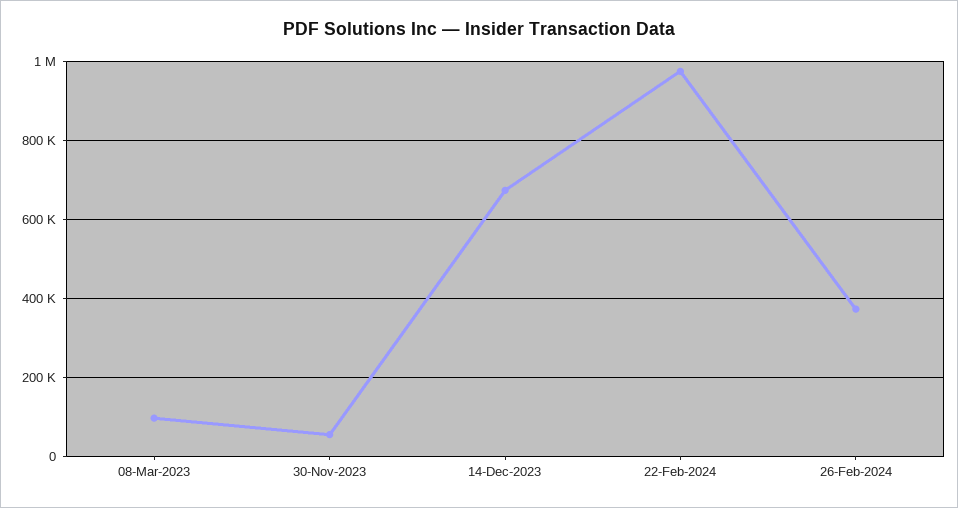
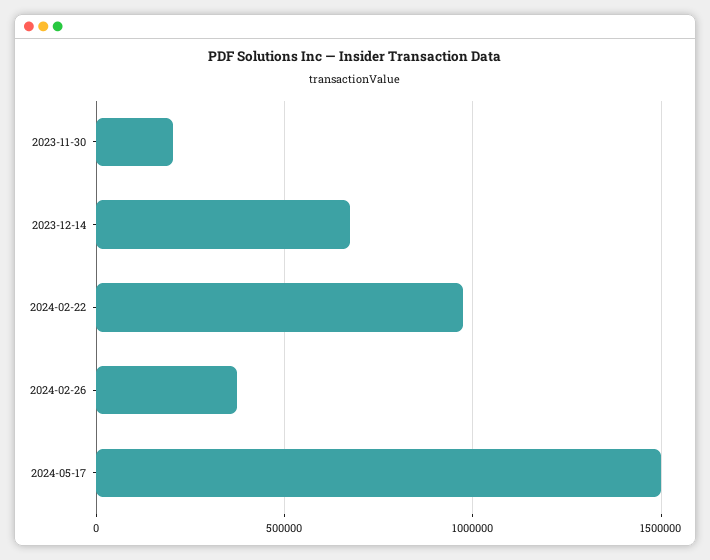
08-Mar-2023: 100000 -> none
30-Nov-2023: 60000 -> 200000
2024-05-17: none -> 1500000

